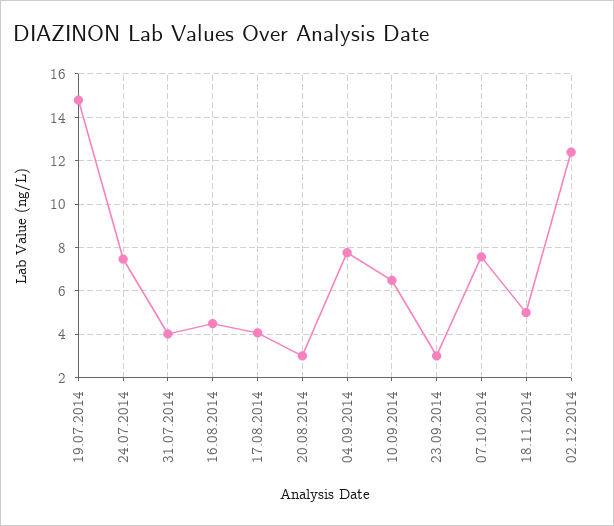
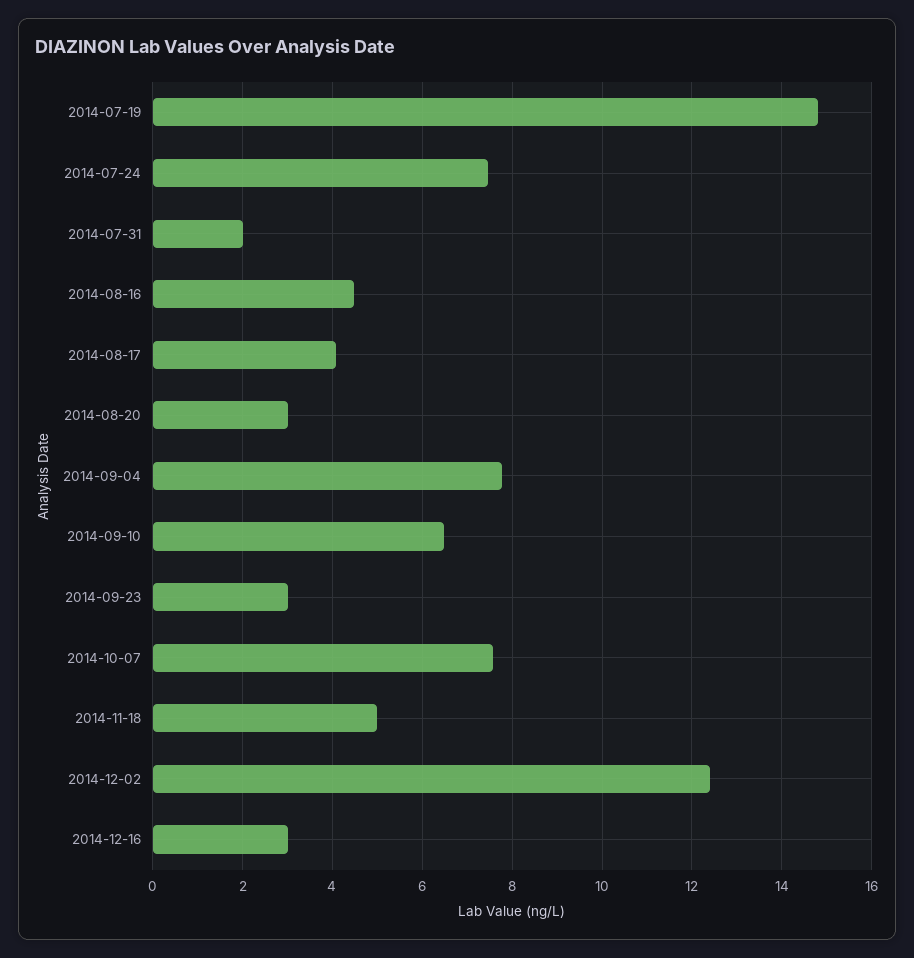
31.07.2014: 4 -> 2
2014-12-16: none -> 3

